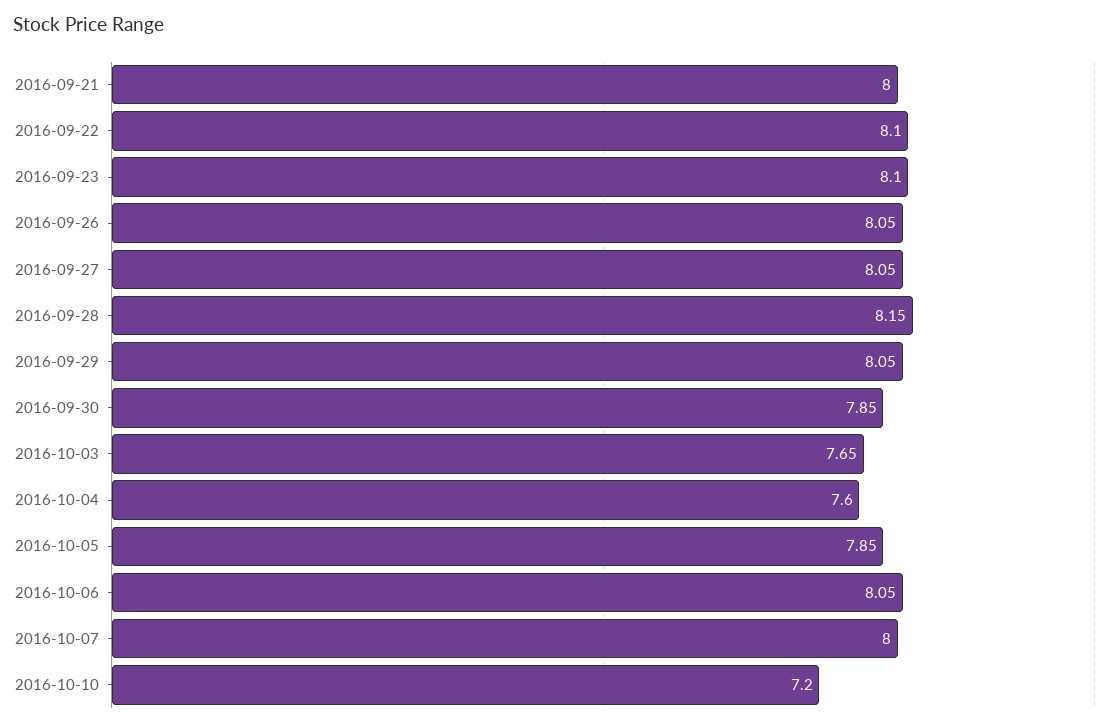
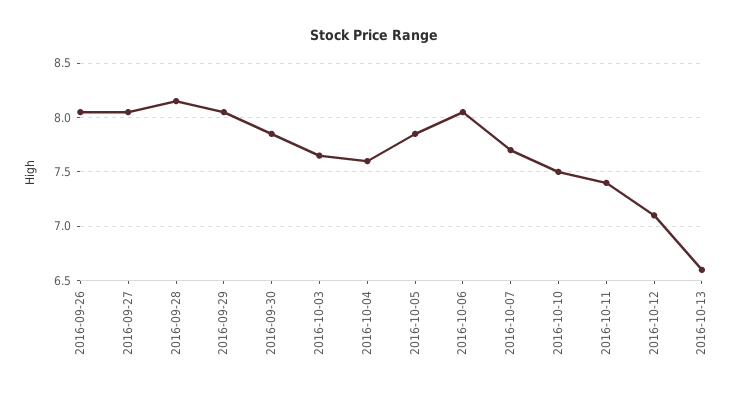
2016-09-21: 8 -> none
2016-09-22: 8.1 -> none
2016-09-23: 8.1 -> none
2016-10-07: 8 -> 7.7
2016-10-10: 7.2 -> 7.5
2016-10-11: none -> 7.4
2016-10-12: none -> 7.1
2016-10-13: none -> 6.6

